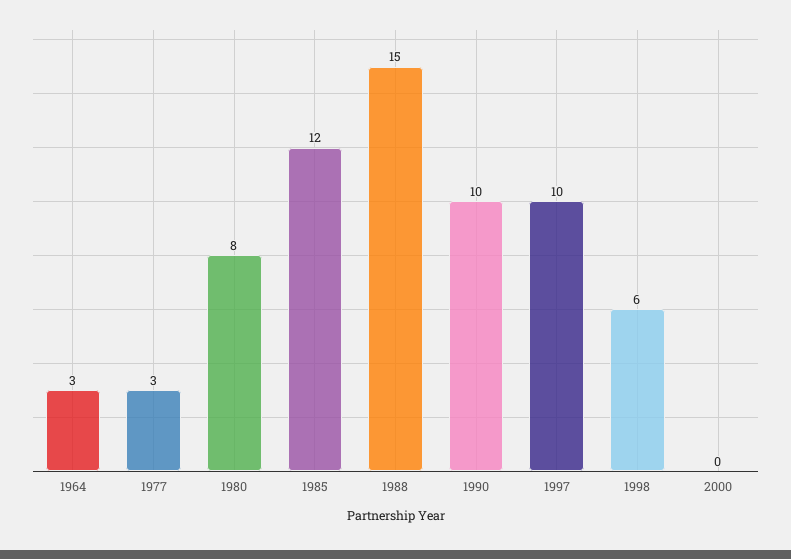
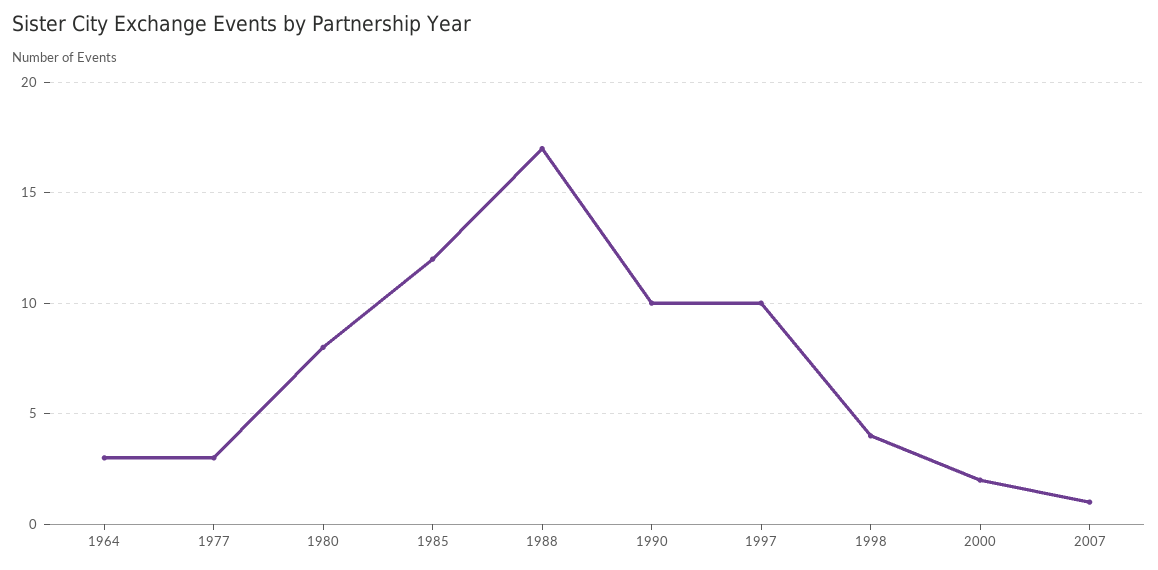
1988: 15 -> 17
1998: 6 -> 4
2000: 0 -> 2
2007: none -> 1

